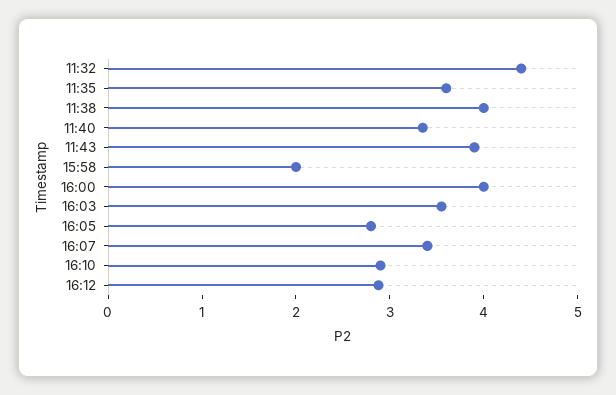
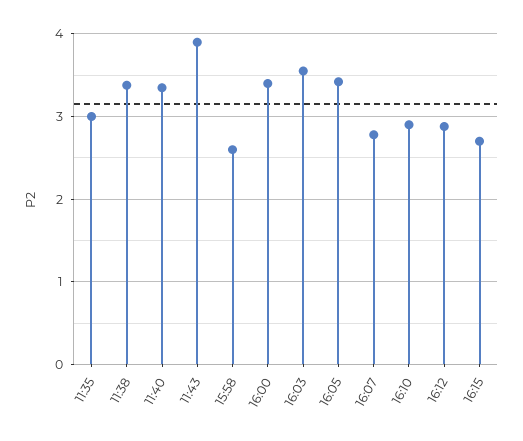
11:32: 4.4 -> none
11:35: 3.6 -> 3
11:38: 4 -> 3.4
15:58: 2 -> 2.6
16:00: 4 -> 3.4
16:05: 2.8 -> 3.4
16:07: 3.4 -> 2.8
16:15: none -> 2.7

